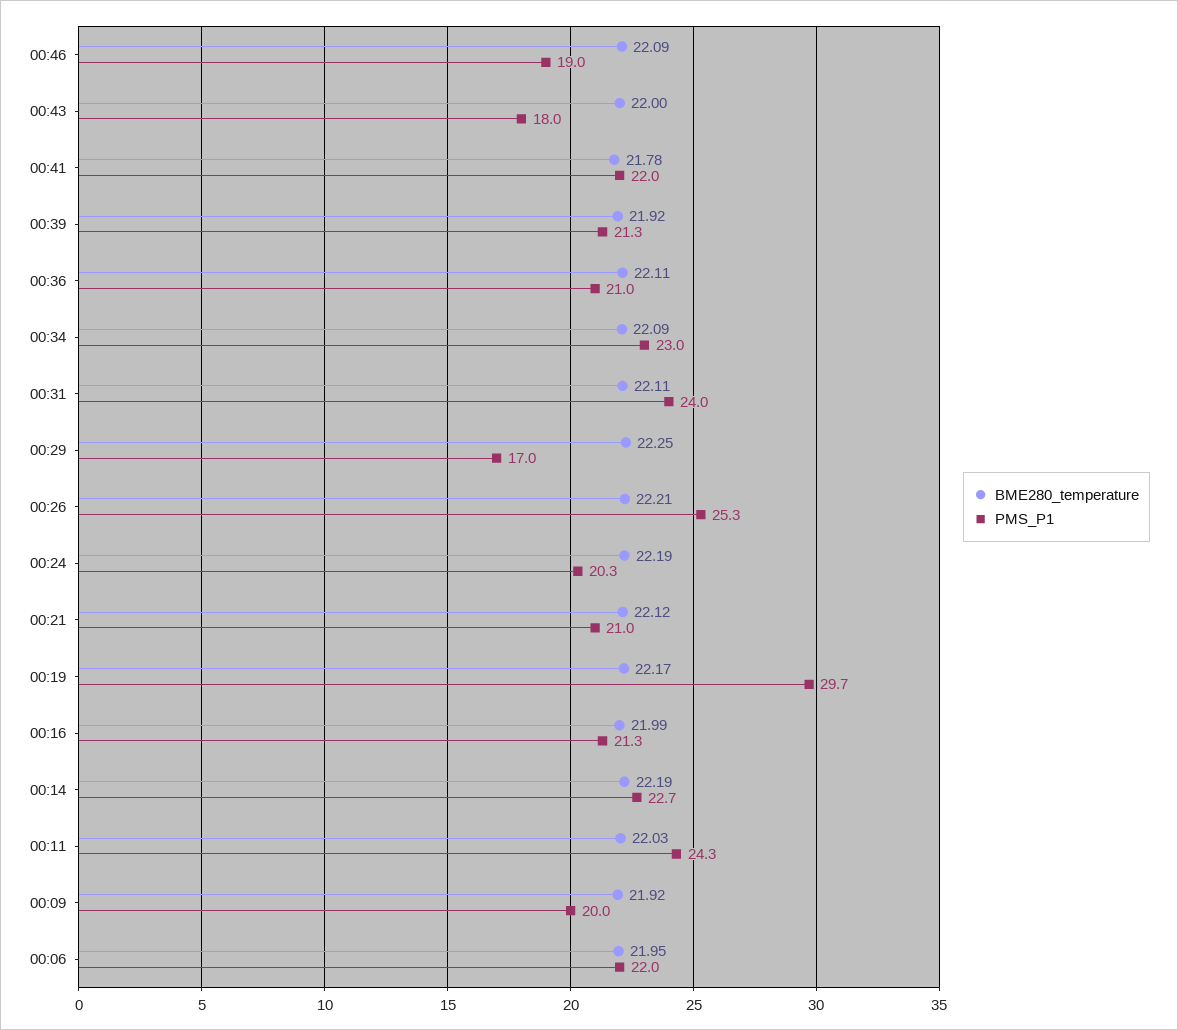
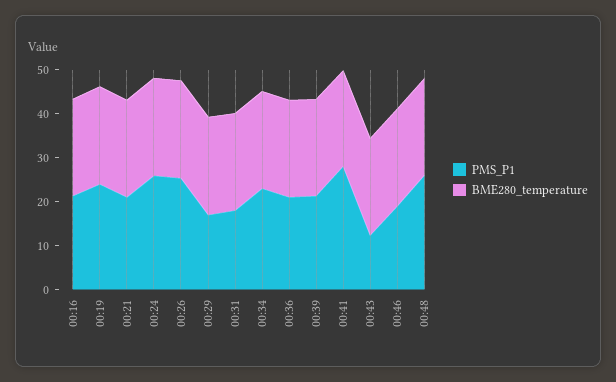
PMS_P1, 00:43: 18 -> 12
PMS_P1, 00:41: 22 -> 28
PMS_P1, 00:31: 24 -> 18
PMS_P1, 00:24: 20.3 -> 26
PMS_P1, 00:19: 29.7 -> 24
BME280_temperature, 00:14: 22.19 -> none
PMS_P1, 00:14: 22.7 -> none
BME280_temperature, 00:11: 22.03 -> none
PMS_P1, 00:11: 24.3 -> none
BME280_temperature, 00:09: 21.92 -> none
PMS_P1, 00:09: 20 -> none
BME280_temperature, 00:06: 21.95 -> none
PMS_P1, 00:06: 22 -> none
PMS_P1, 00:48: none -> 26
BME280_temperature, 00:48: none -> 22

